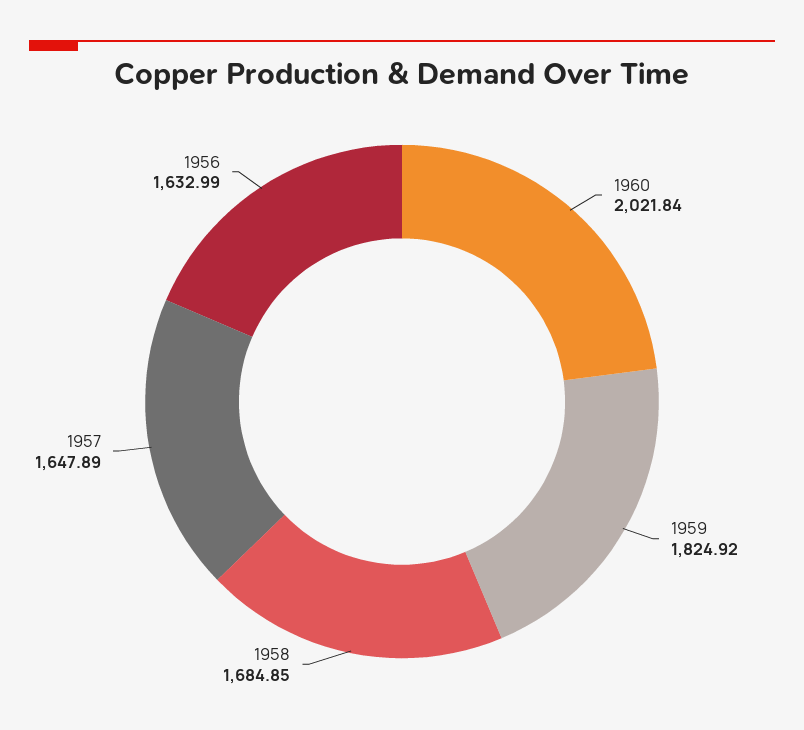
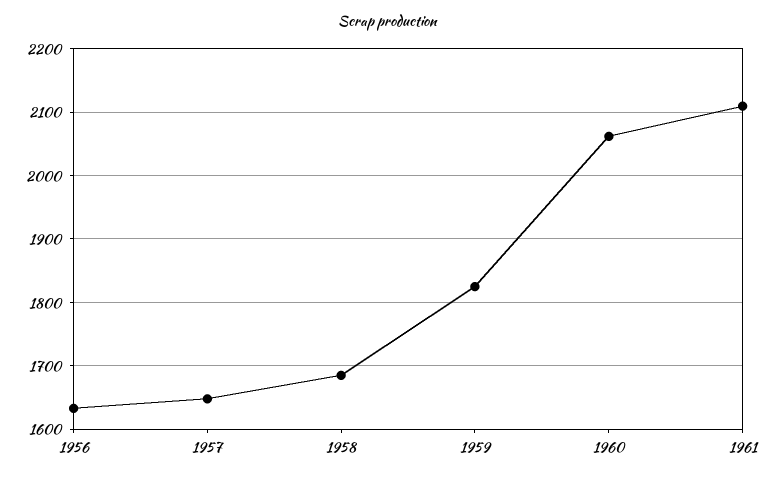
1960: 2021.84 -> 2060
1961: none -> 2110

